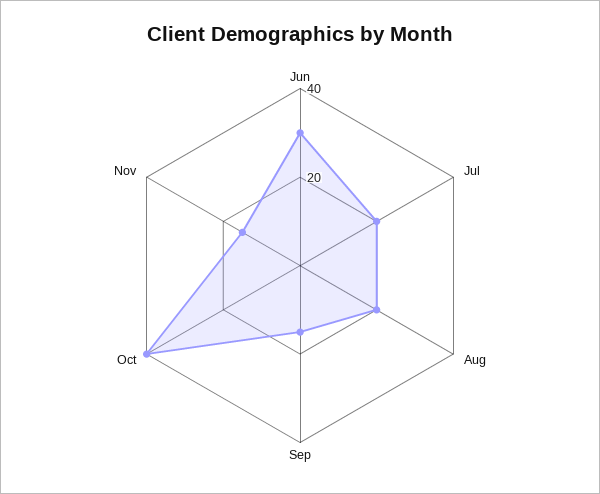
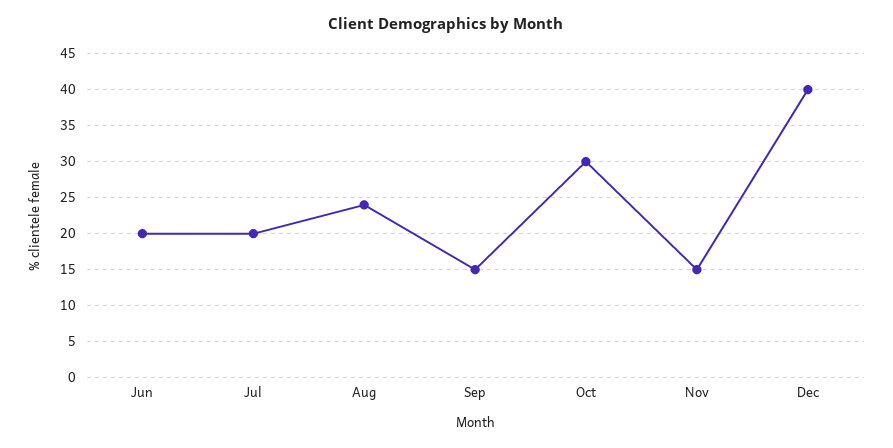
Jun: 30 -> 20
Aug: 20 -> 24
Oct: 40 -> 30
Dec: none -> 40

